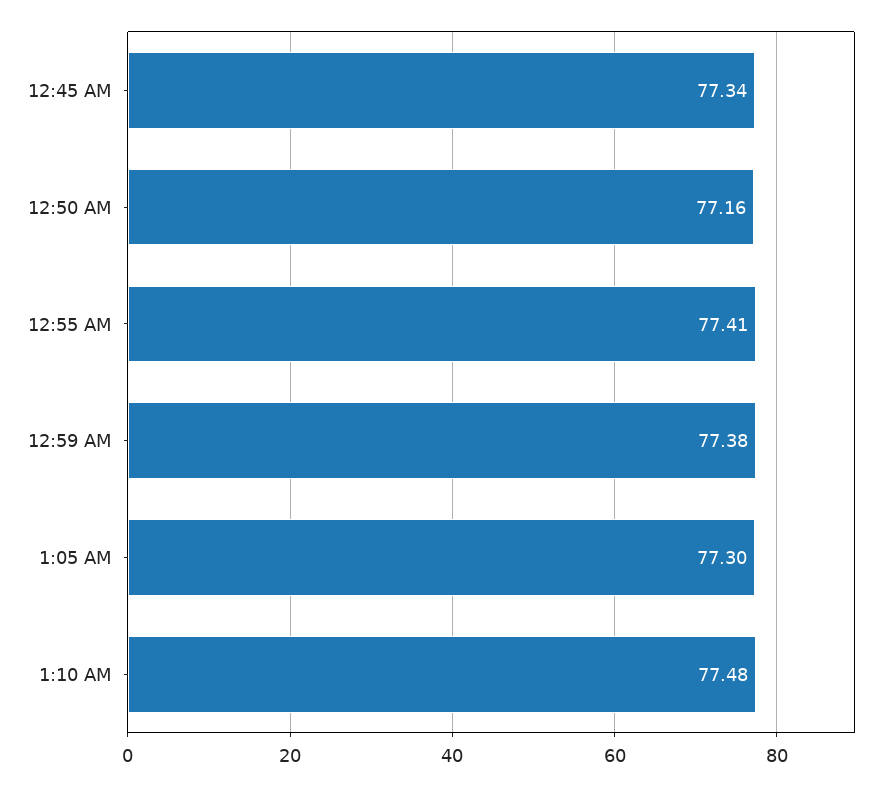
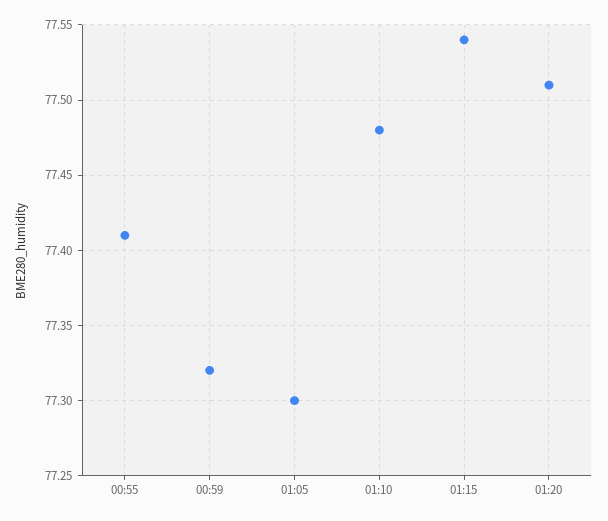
12:45 AM: 77.34 -> none
12:50 AM: 77.16 -> none
12:59 AM: 77.38 -> 77.32
01:15: none -> 77.54
01:20: none -> 77.51

